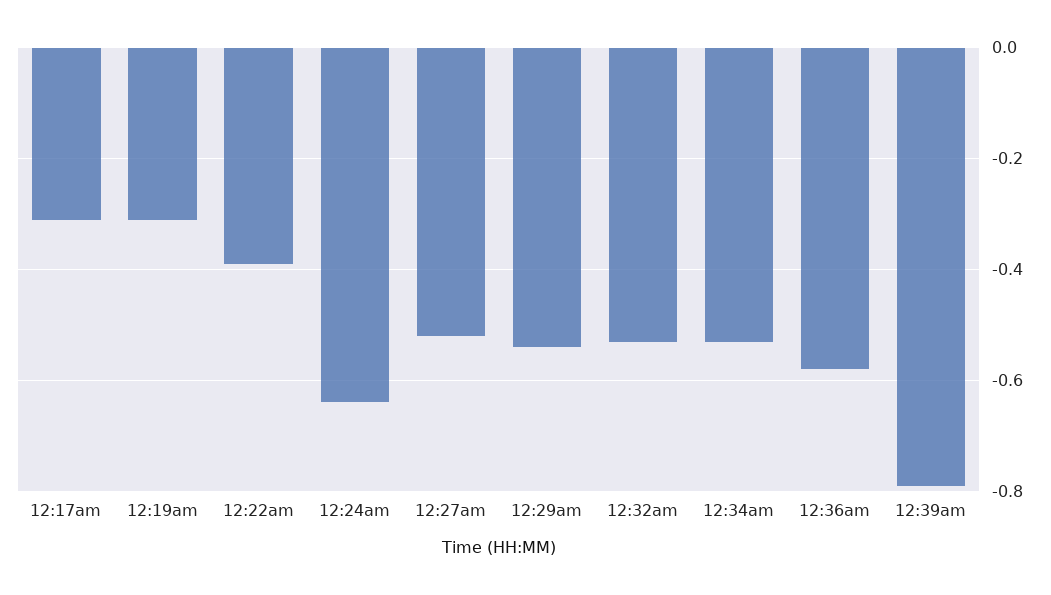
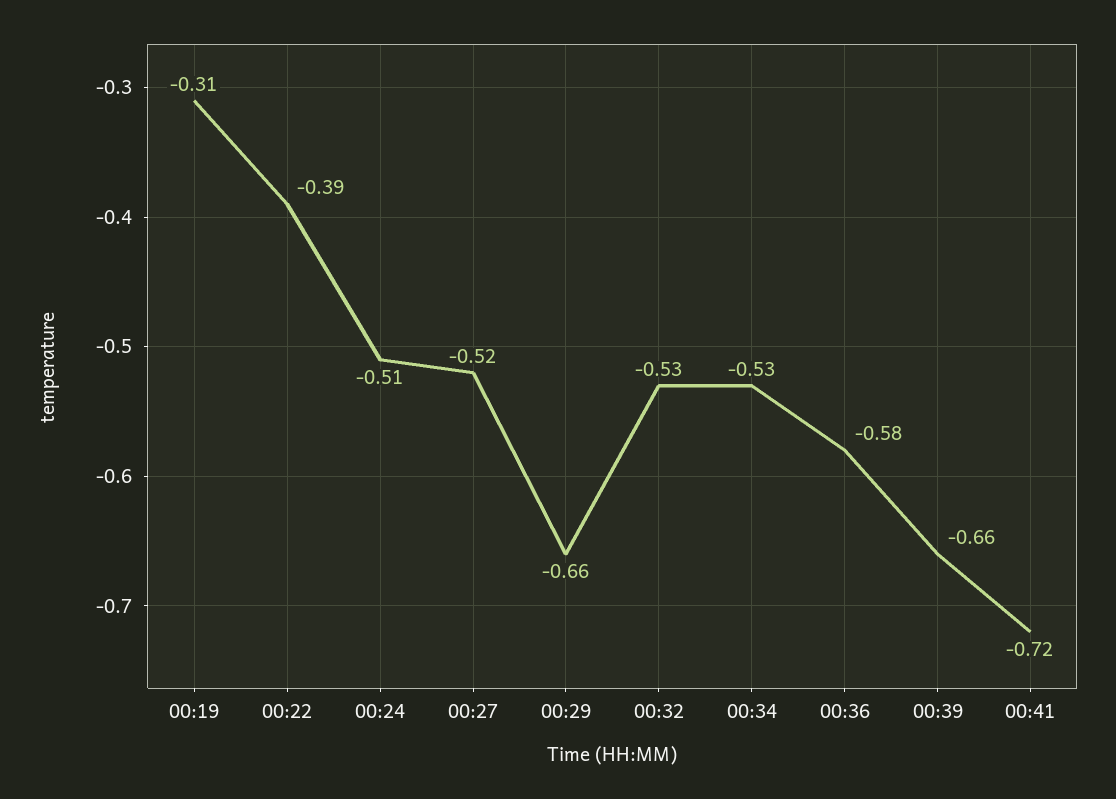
12:17am: -0.3 -> none
12:24am: -0.65 -> -0.51
12:29am: -0.55 -> -0.66
12:39am: -0.8 -> -0.66
00:41: none -> -0.72

